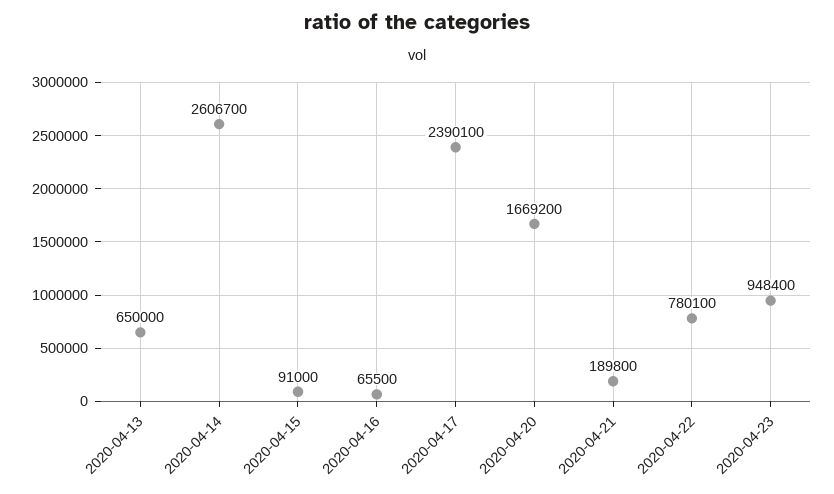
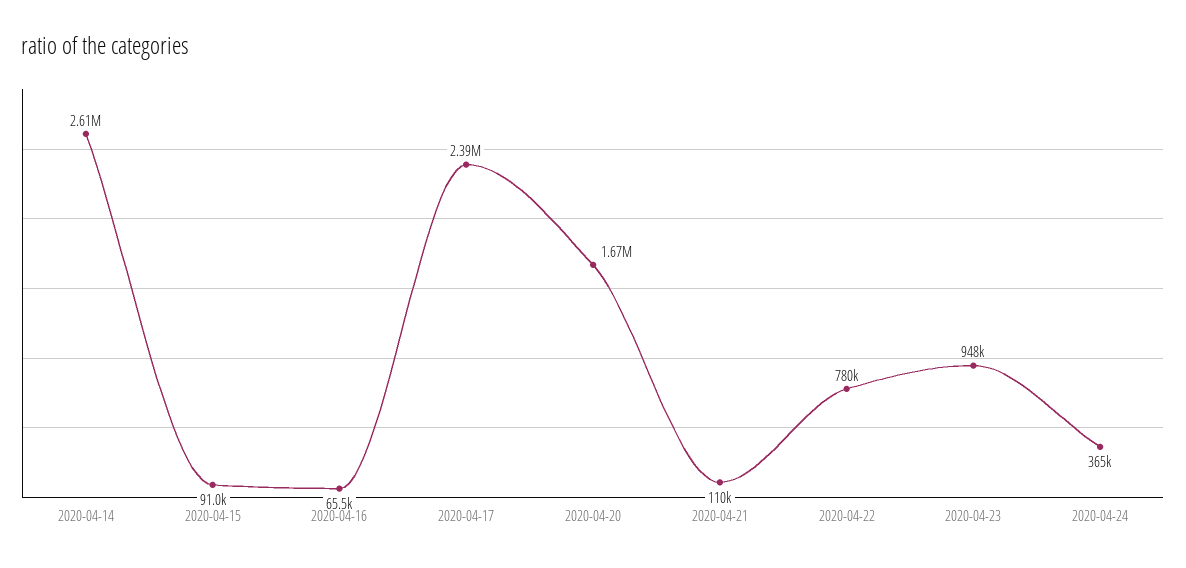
2020-04-13: 650000 -> none
2020-04-21: 189800 -> 110000
2020-04-24: none -> 365000

